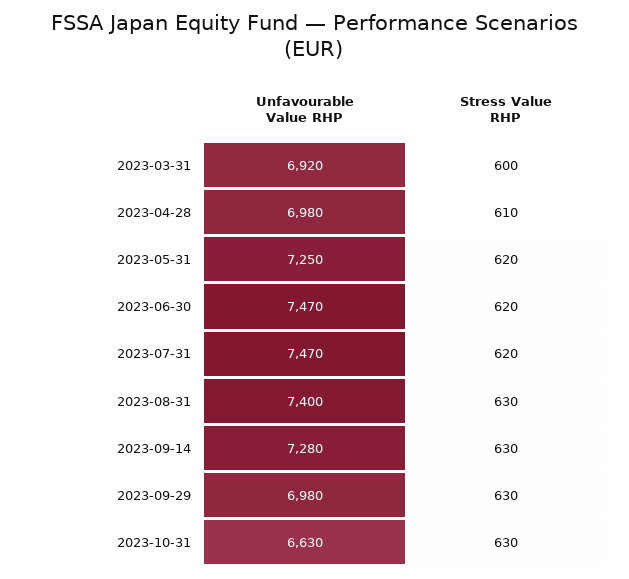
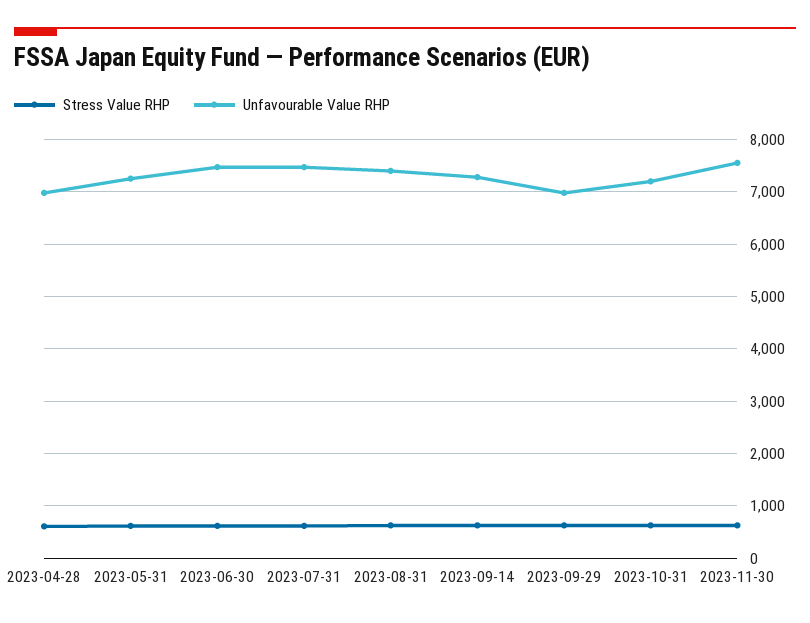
Unfavourable Value RHP, 2023-03-31: 6920 -> none
Stress Value RHP, 2023-03-31: 600 -> none
Unfavourable Value RHP, 2023-10-31: 6630 -> 7200
Stress Value RHP, 2023-11-30: none -> 600
Unfavourable Value RHP, 2023-11-30: none -> 7600

